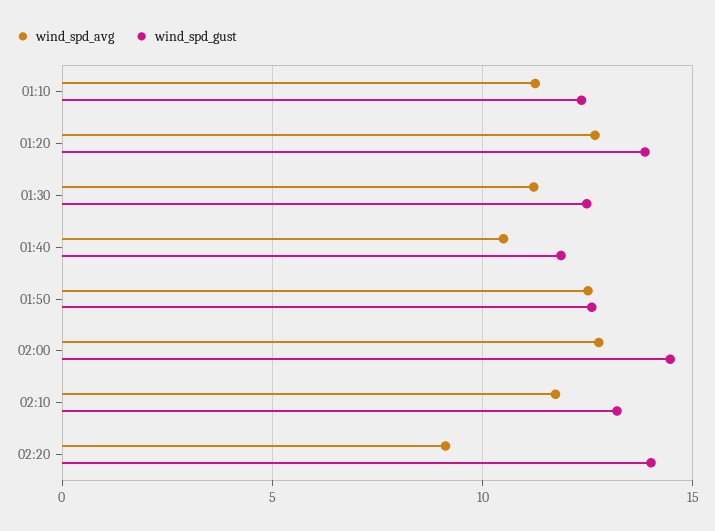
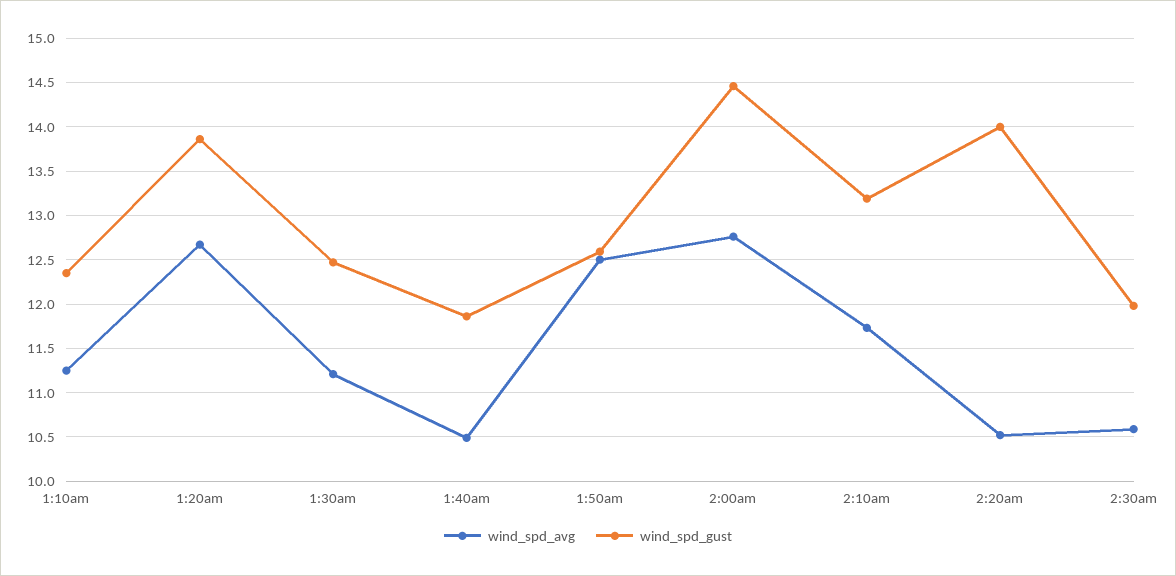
wind_spd_avg, 02:20: 9 -> 10.5
wind_spd_avg, 2:30am: none -> 10.6
wind_spd_gust, 2:30am: none -> 12

